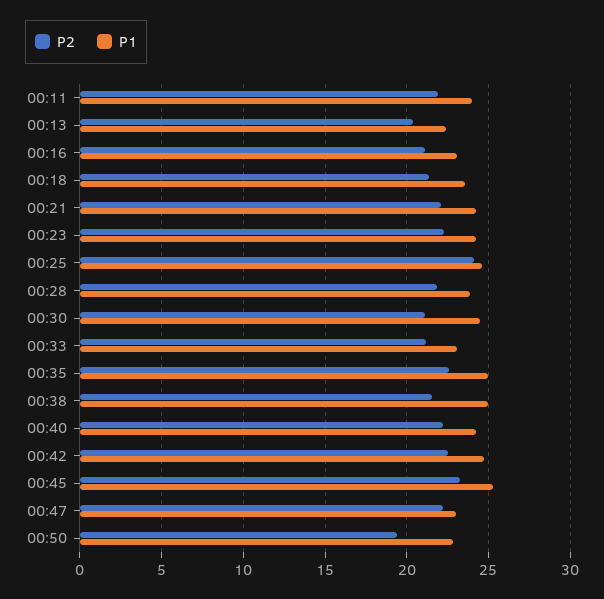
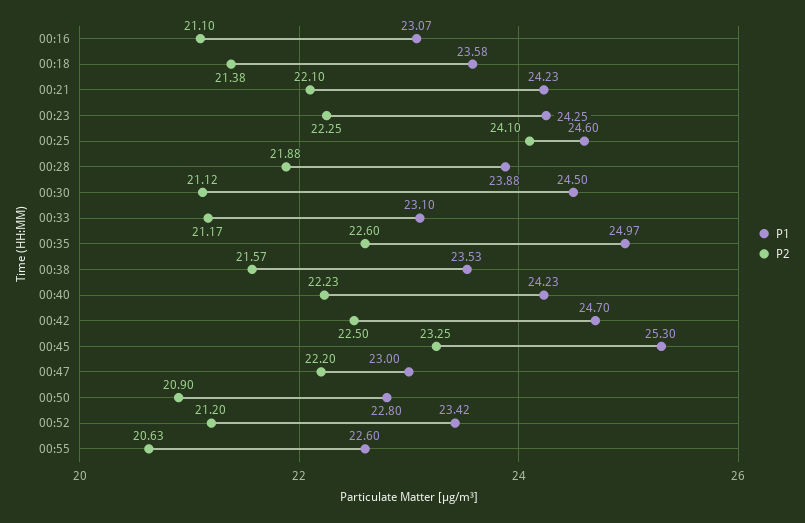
P2, 00:11: 22 -> none
P1, 00:11: 24 -> none
P2, 00:13: 20.5 -> none
P1, 00:13: 22.5 -> none
P1, 00:38: 25 -> 23.53
P2, 00:50: 19.5 -> 20.9
P1, 00:52: none -> 23.42
P2, 00:52: none -> 21.2
P1, 00:55: none -> 22.6
P2, 00:55: none -> 20.63

